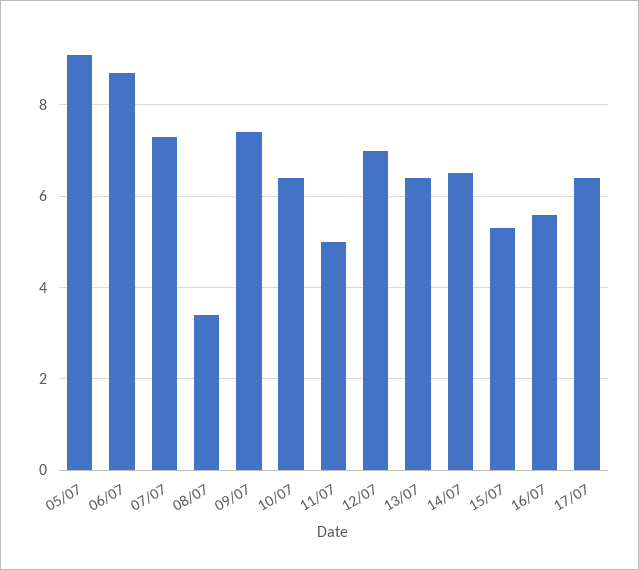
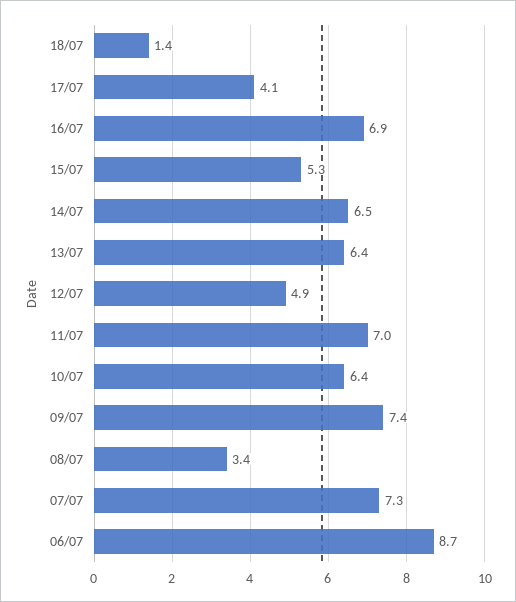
05/07: 9 -> none
11/07: 5 -> 7
12/07: 7 -> 4.9
16/07: 5.5 -> 6.9
17/07: 6.5 -> 4.1
18/07: none -> 1.4

